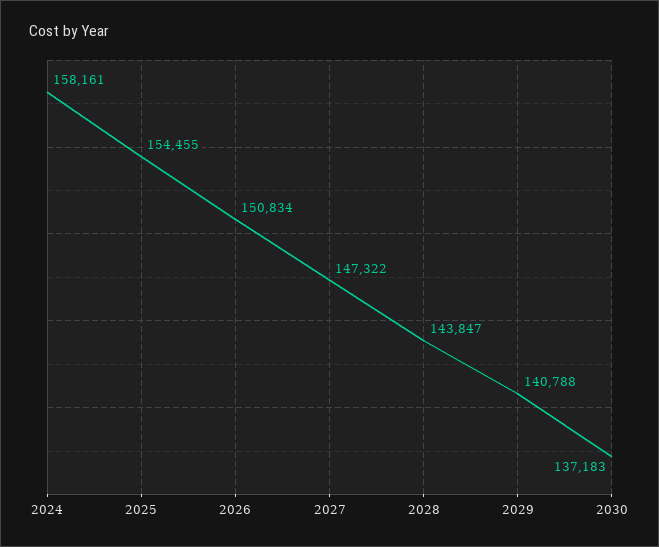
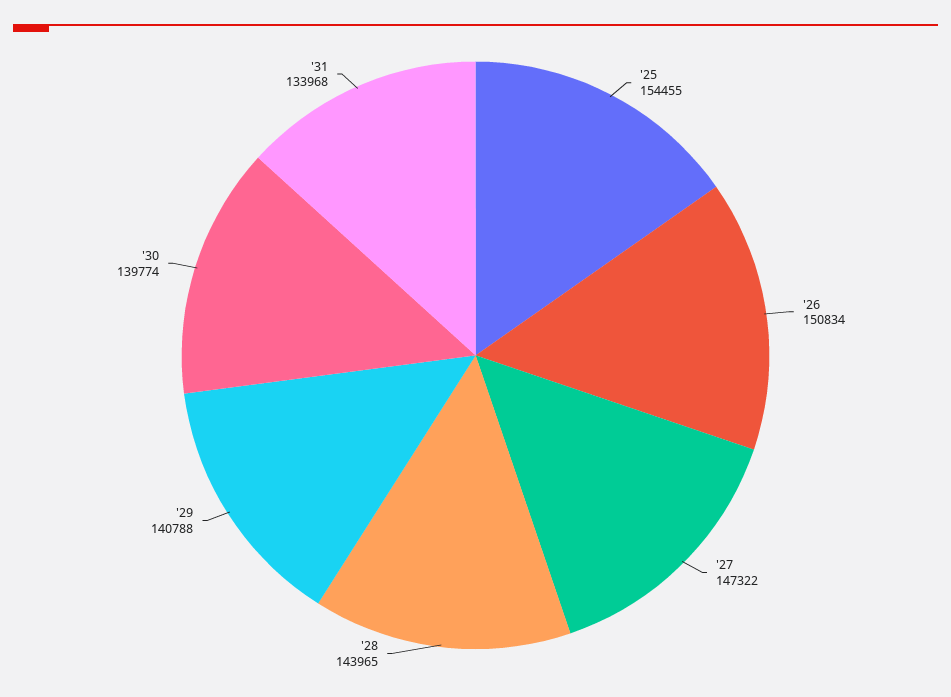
2024: 158161 -> none
2028: 143847 -> 143965
2030: 137183 -> 139774
'31: none -> 133968

